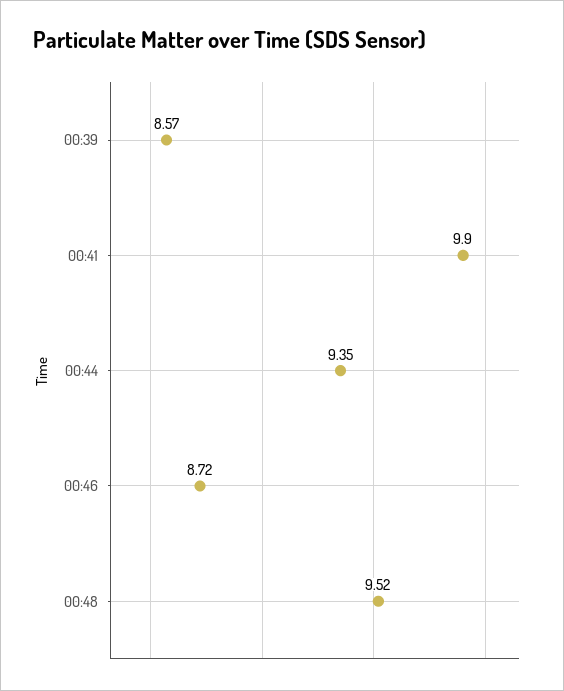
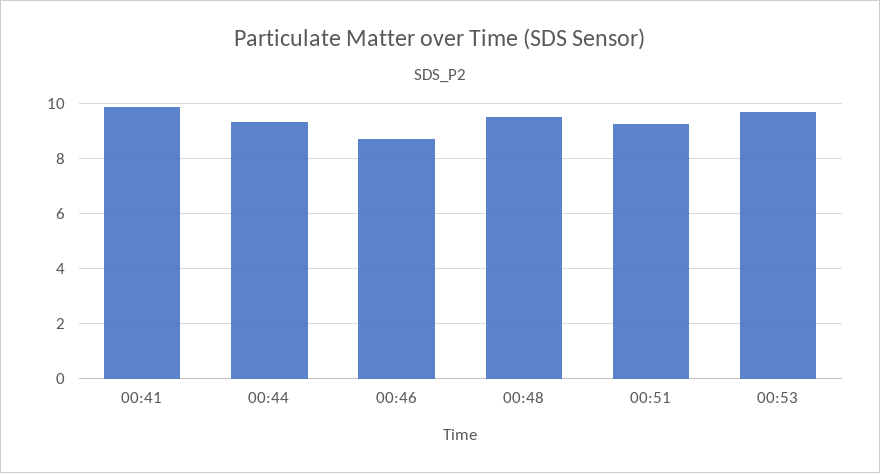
00:39: 8.57 -> none
00:51: none -> 9.25
00:53: none -> 9.75

